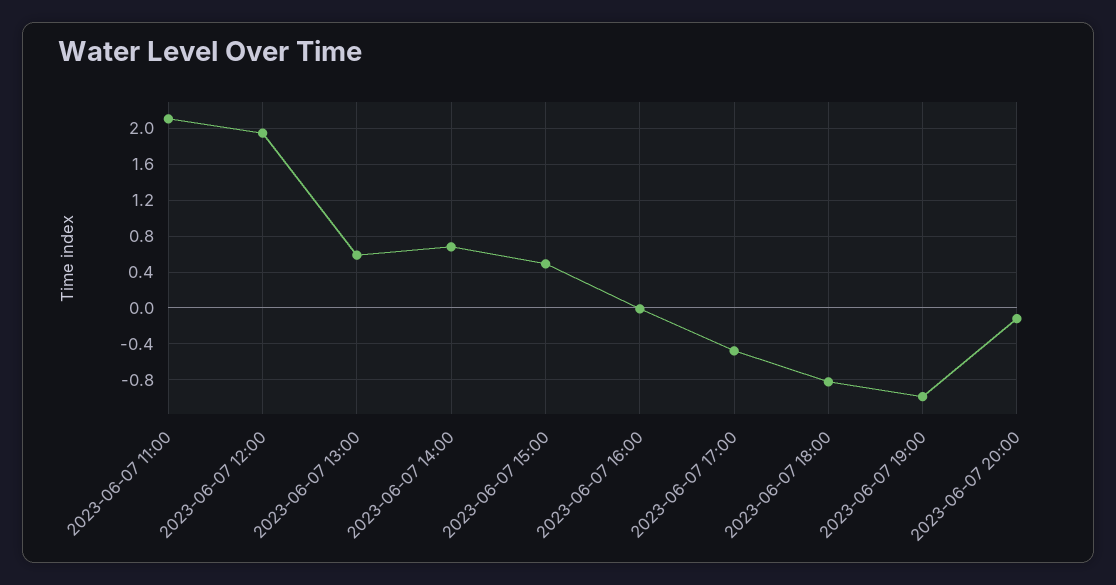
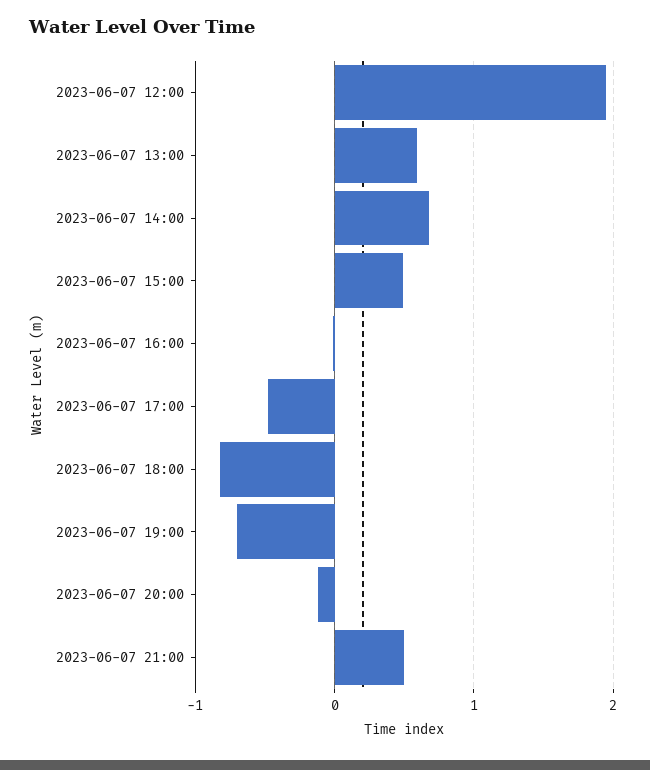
2023-06-07 11:00: 2.1 -> none
2023-06-07 19:00: -1 -> -0.7
2023-06-07 21:00: none -> 0.5

